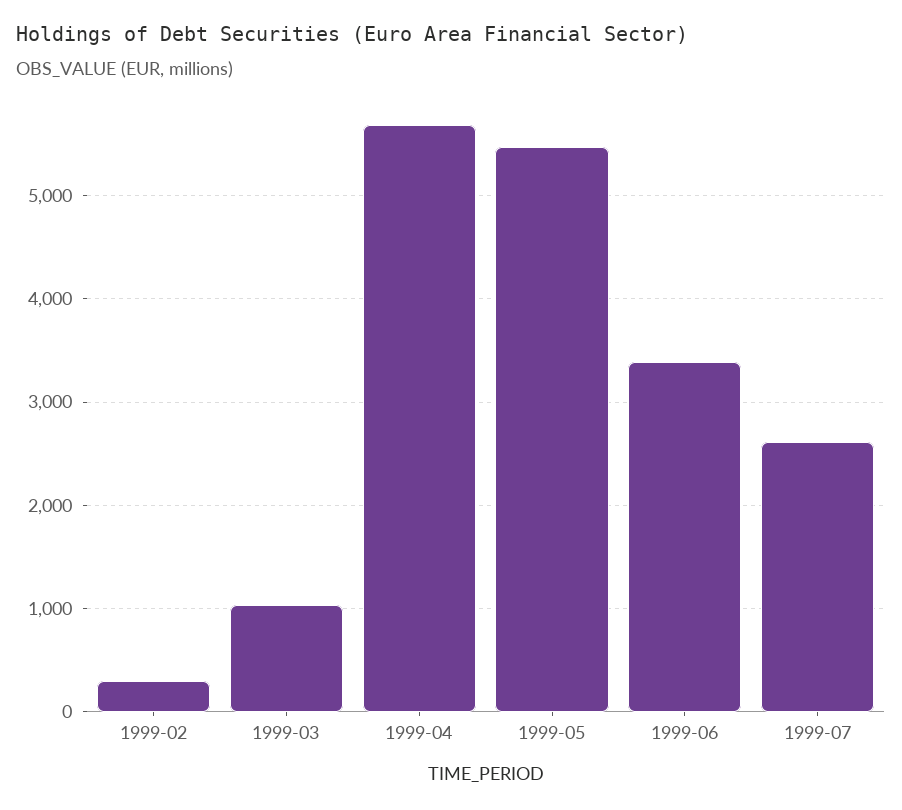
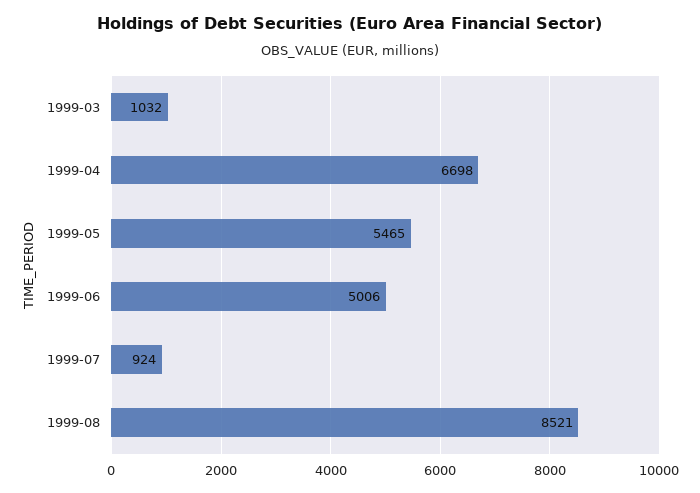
1999-02: 300 -> none
1999-04: 5700 -> 6698
1999-06: 3400 -> 5006
1999-07: 2600 -> 924
1999-08: none -> 8521

